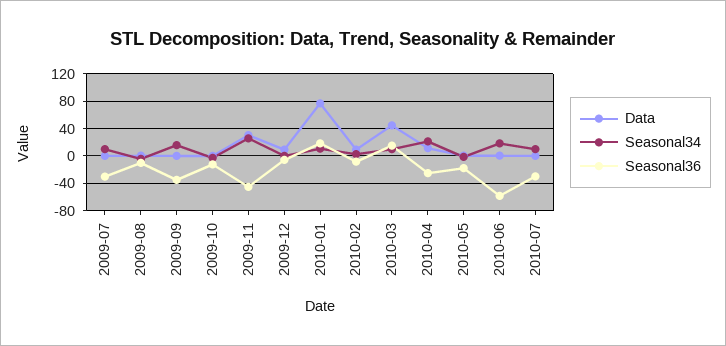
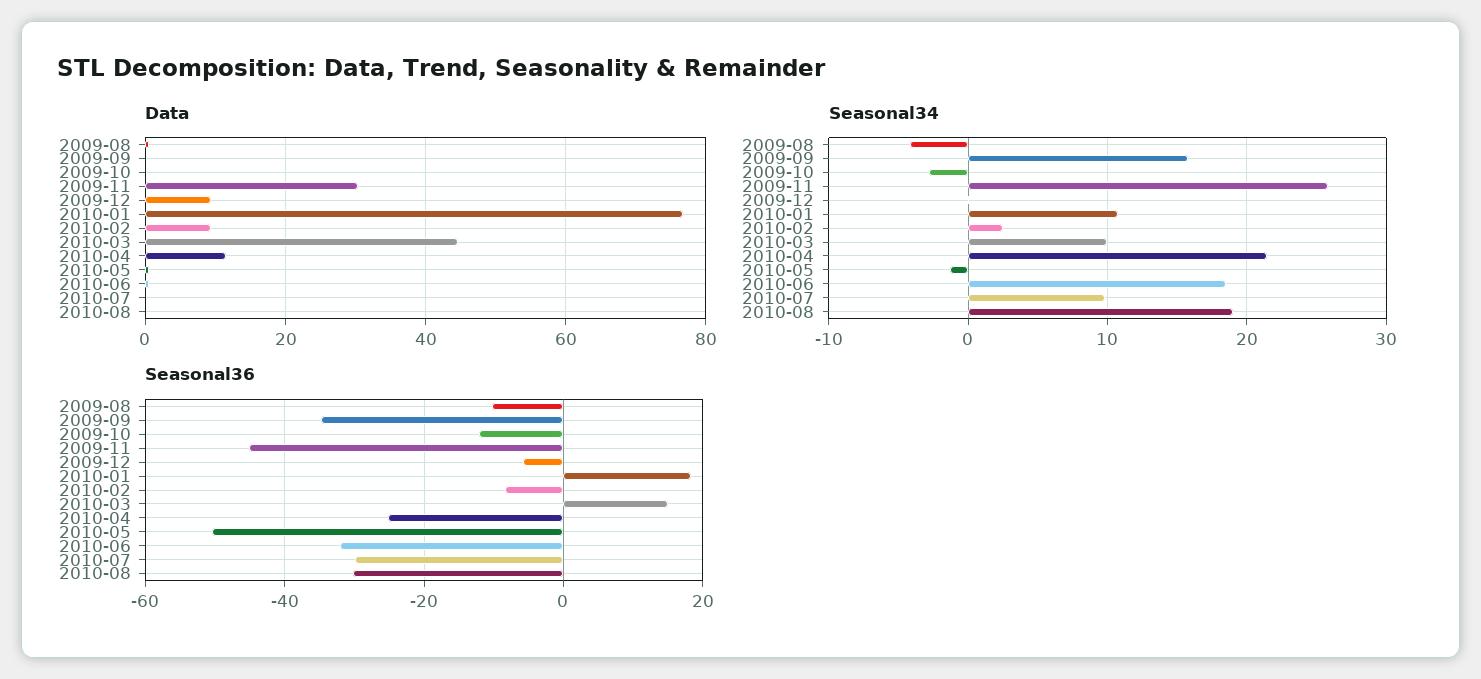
Data, 2009-07: 0 -> none
Seasonal34, 2009-07: 10 -> none
Seasonal36, 2009-07: -30 -> none
Seasonal36, 2010-05: -20 -> -50
Seasonal36, 2010-06: -60 -> -32
Data, 2010-08: none -> 0
Seasonal34, 2010-08: none -> 19
Seasonal36, 2010-08: none -> -30

